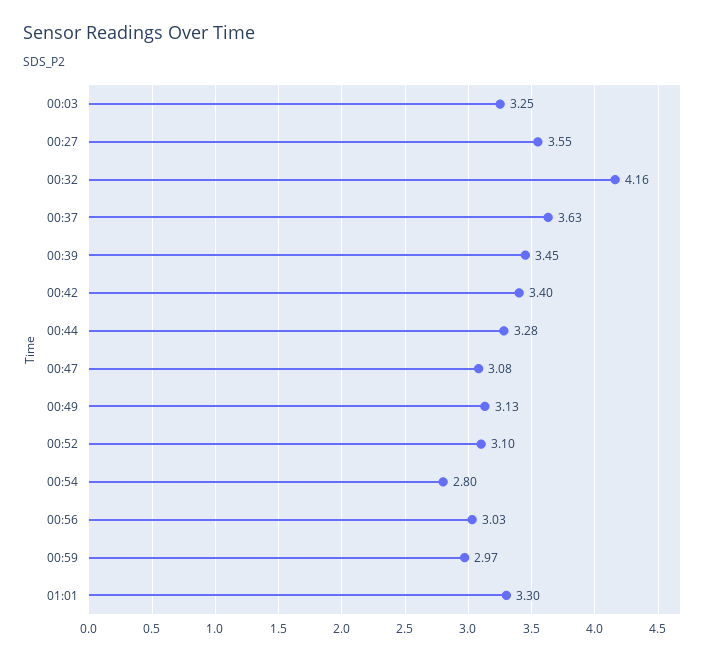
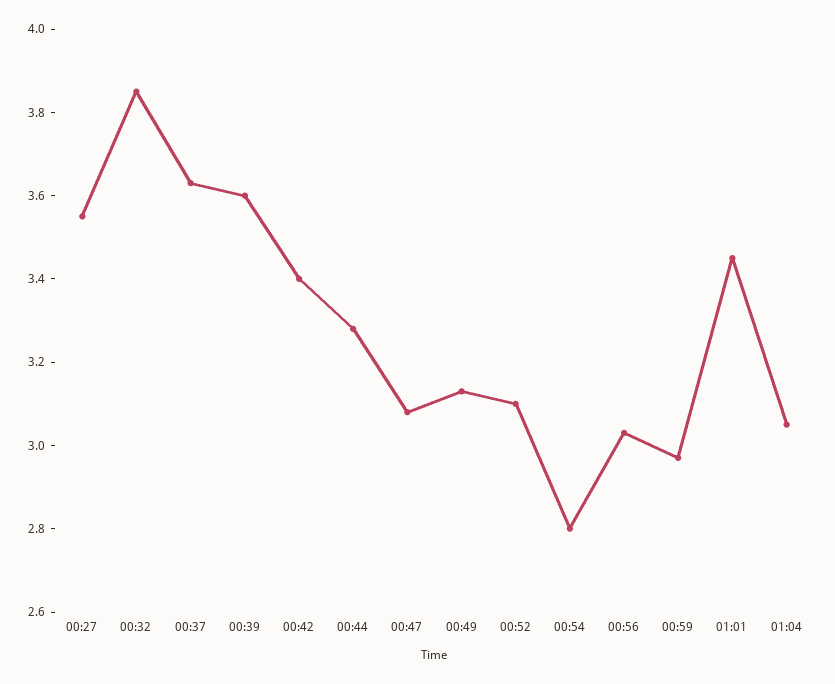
00:03: 3.25 -> none
00:32: 4.16 -> 3.85
00:39: 3.45 -> 3.6
01:01: 3.3 -> 3.45
01:04: none -> 3.05

